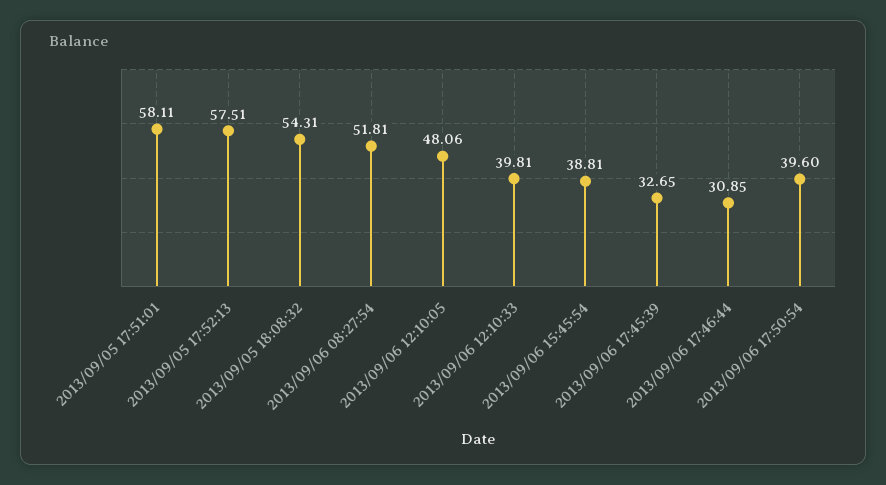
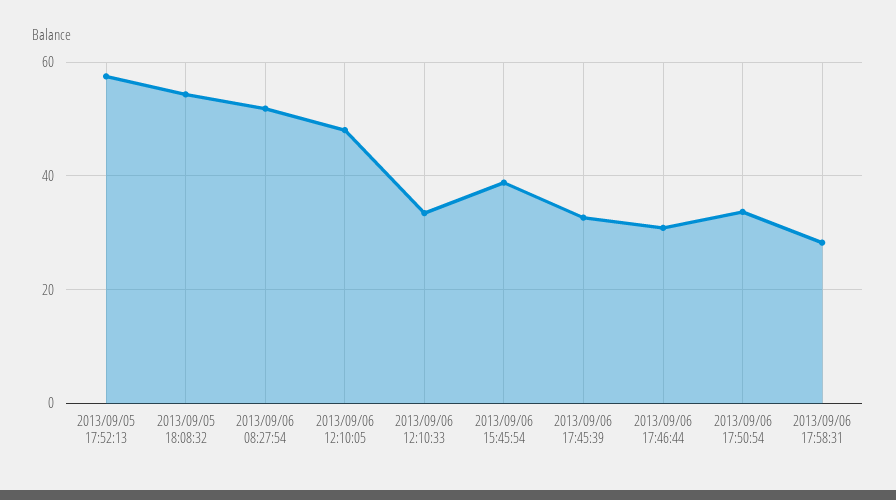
2013/09/05 17:51:01: 58.11 -> none
2013/09/06 12:10:33: 39.81 -> 34
2013/09/06 17:50:54: 39.6 -> 34
2013/09/06 17:58:31: none -> 28

